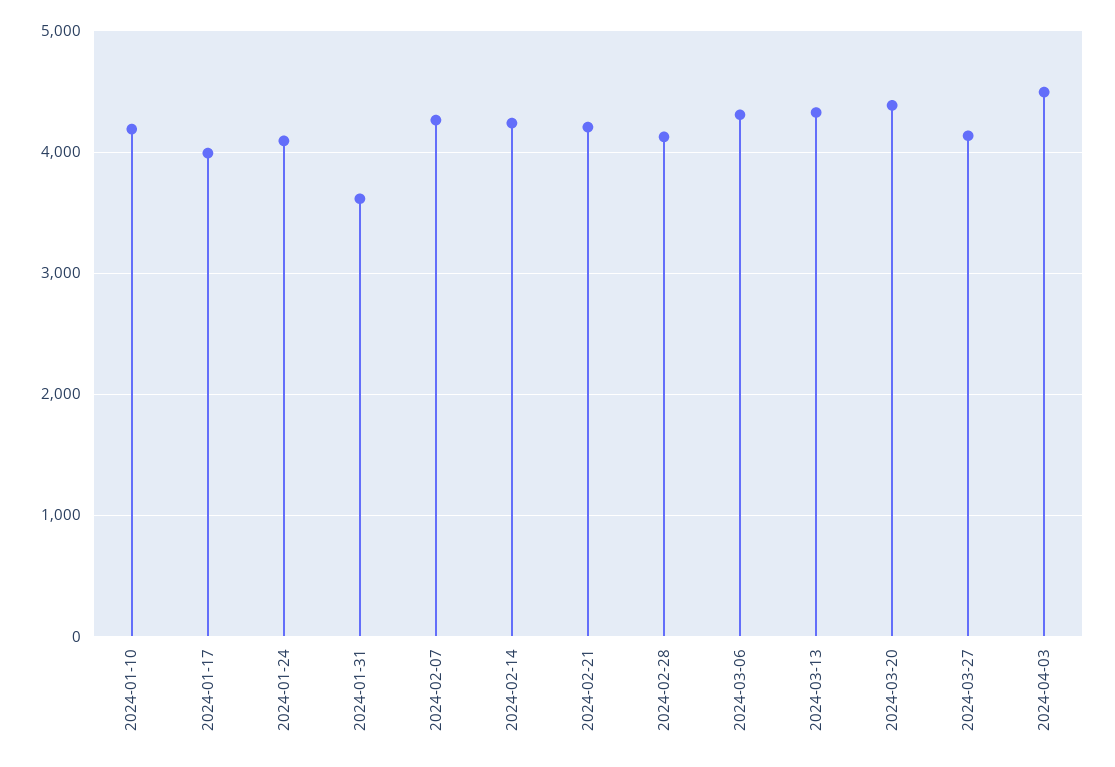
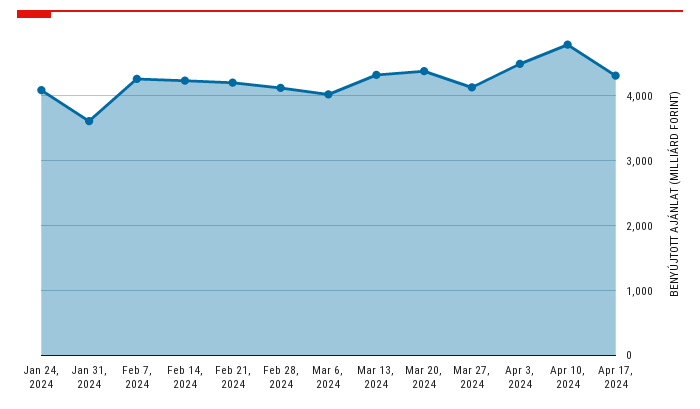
2024-01-10: 4200 -> none
2024-01-17: 4000 -> none
2024-03-06: 4300 -> 4000
Apr 10, 2024: none -> 4800
Apr 17, 2024: none -> 4300

